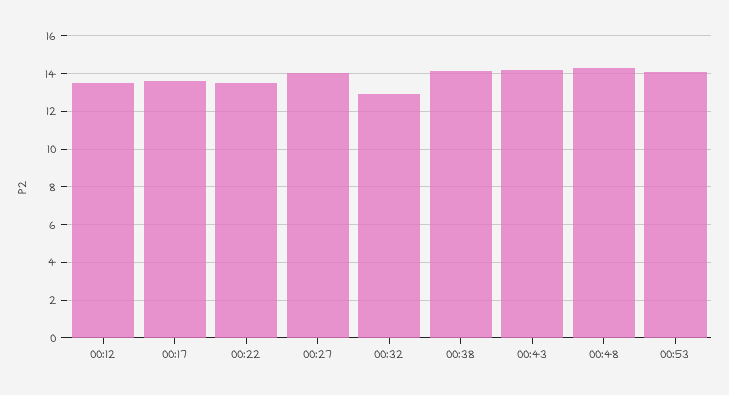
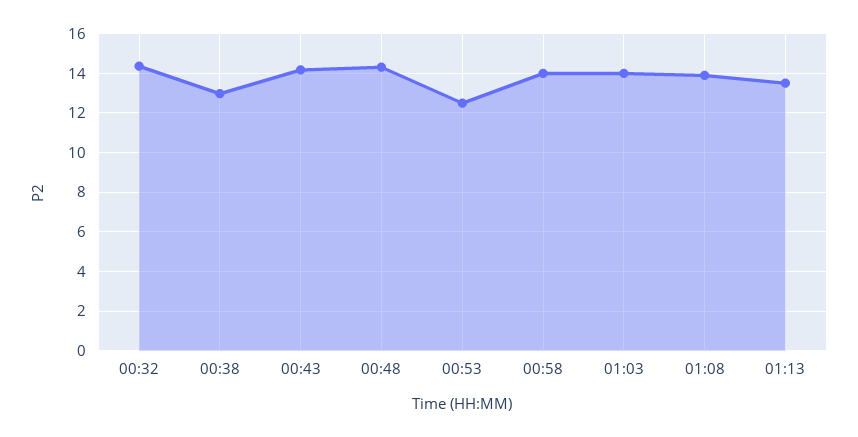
00:12: 13.5 -> none
00:17: 13.5 -> none
00:22: 13.5 -> none
00:27: 14 -> none
00:32: 13 -> 14.5
00:38: 14 -> 13
00:53: 14 -> 12.5
00:58: none -> 14
01:03: none -> 14
01:08: none -> 14
01:13: none -> 13.5

